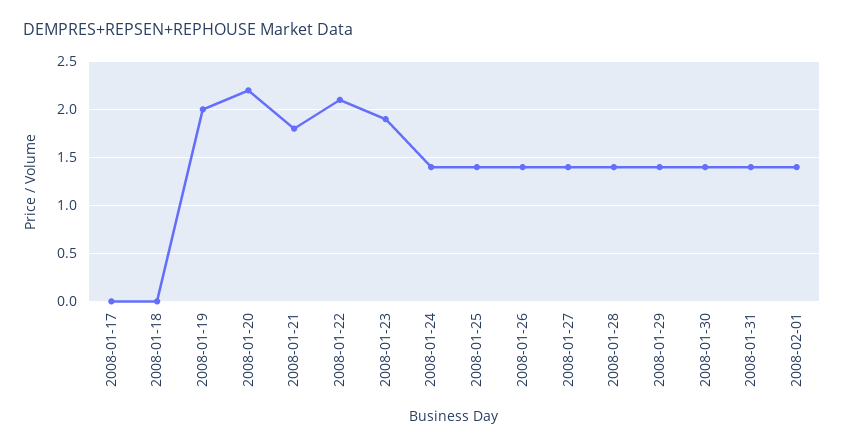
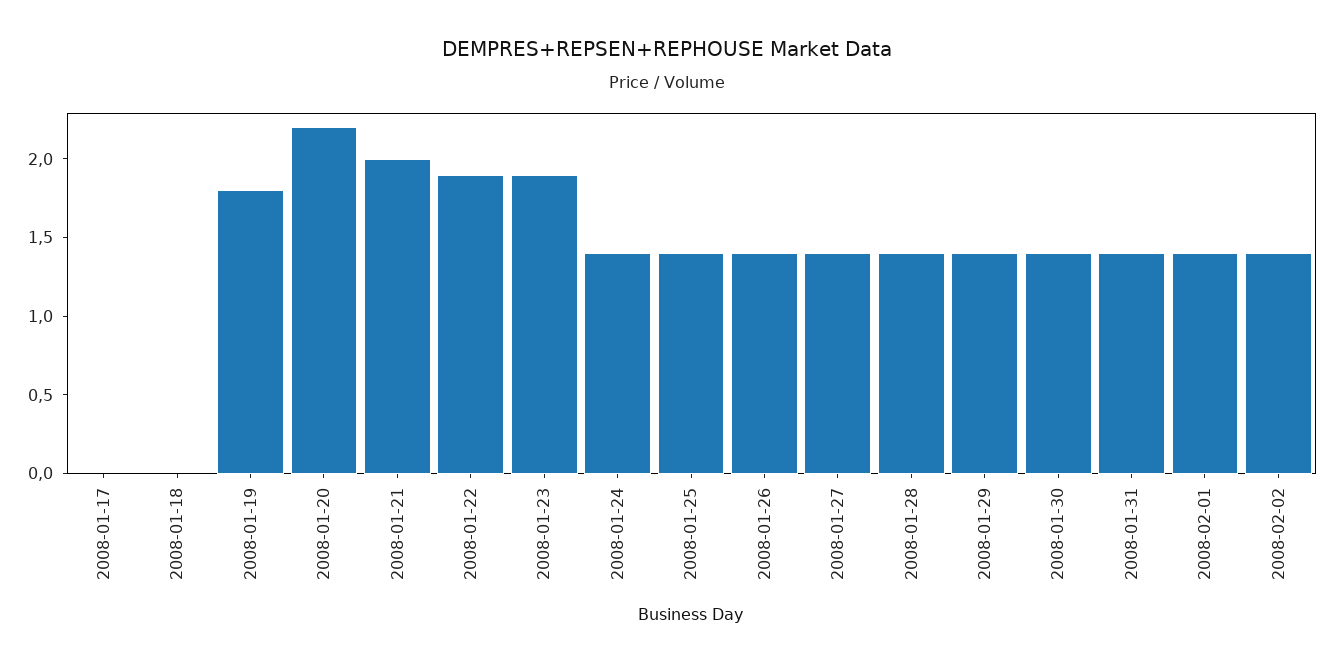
2008-01-19: 2 -> 1.8
2008-01-21: 1.8 -> 2
2008-01-22: 2.1 -> 1.9
2008-02-02: none -> 1.4

